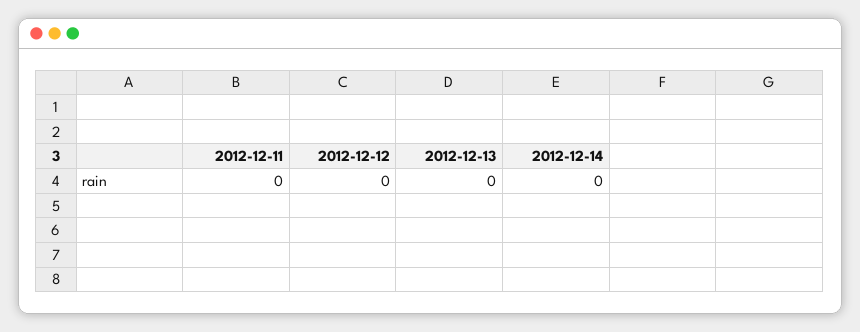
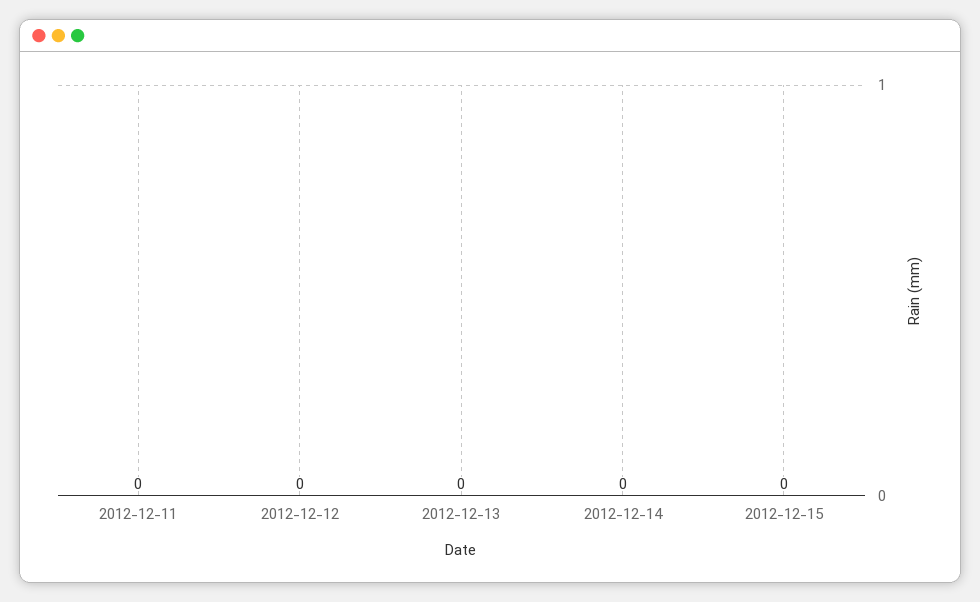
2012-12-15: none -> 0

